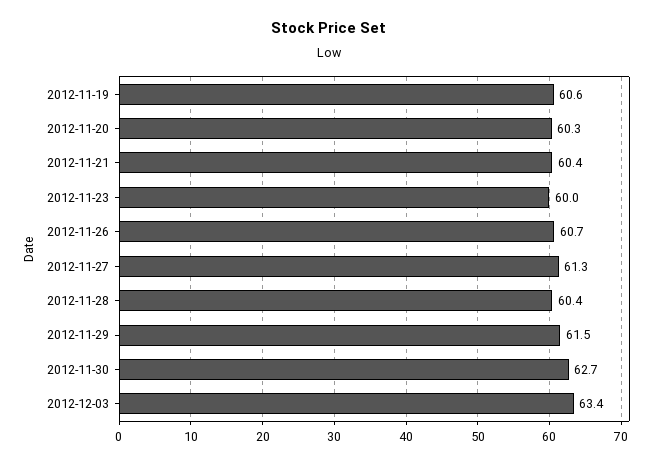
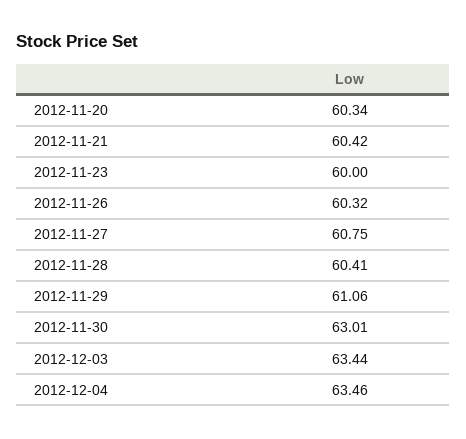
2012-11-19: 60.6 -> none
2012-11-26: 60.7 -> 60.32
2012-11-27: 61.3 -> 60.75
2012-11-29: 61.5 -> 61.06
2012-11-30: 62.7 -> 63.01
2012-12-04: none -> 63.46

